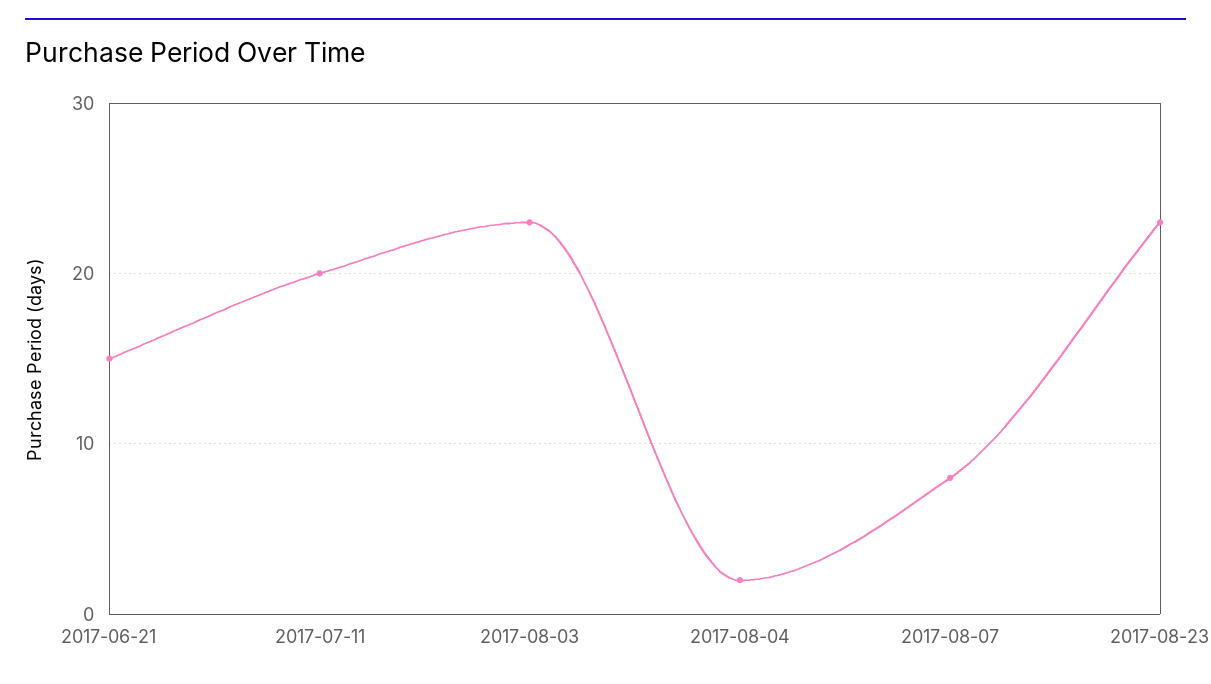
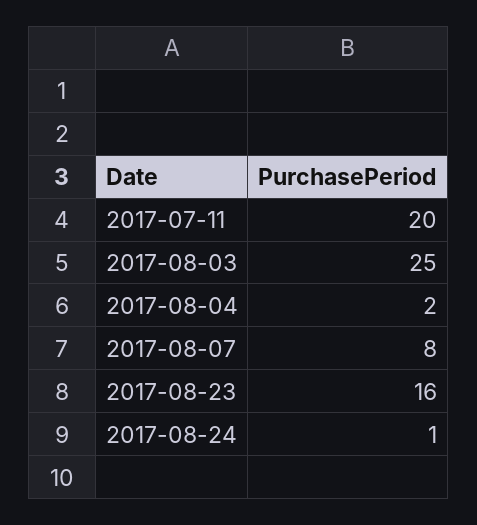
2017-06-21: 15 -> none
2017-08-03: 23 -> 25
2017-08-23: 23 -> 16
2017-08-24: none -> 1

